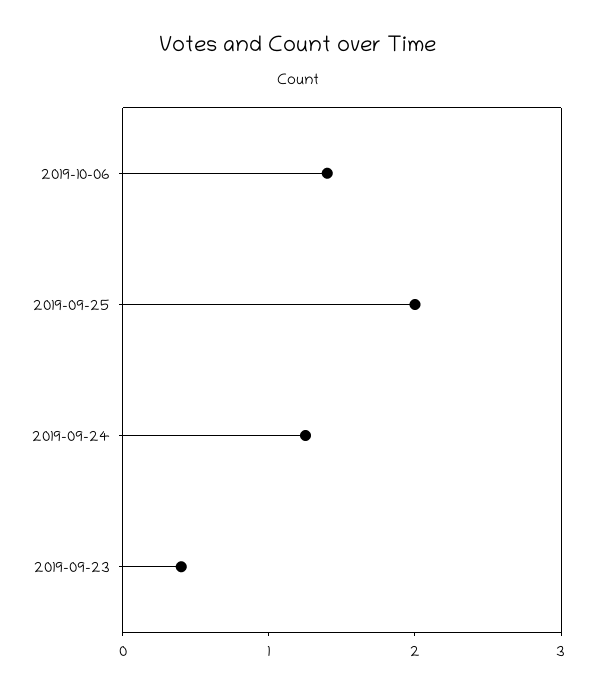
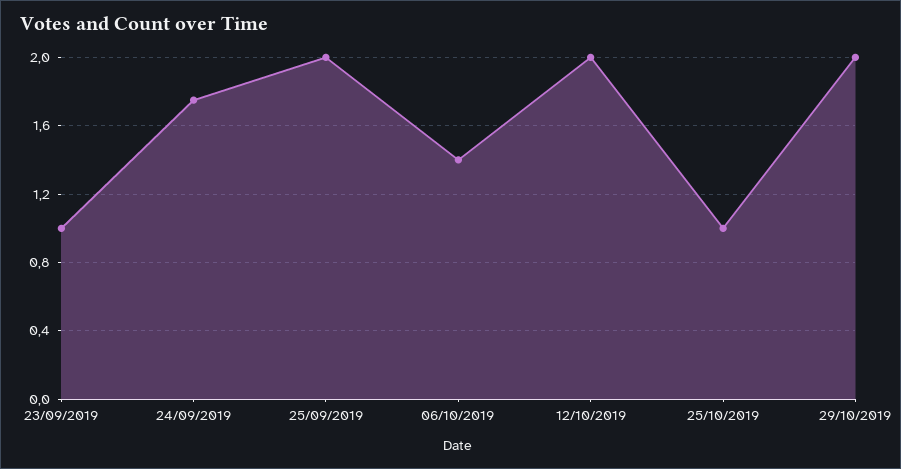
2019-09-24: 1.2 -> 1.75
2019-09-23: 0.4 -> 1
12/10/2019: none -> 2
25/10/2019: none -> 1
29/10/2019: none -> 2

